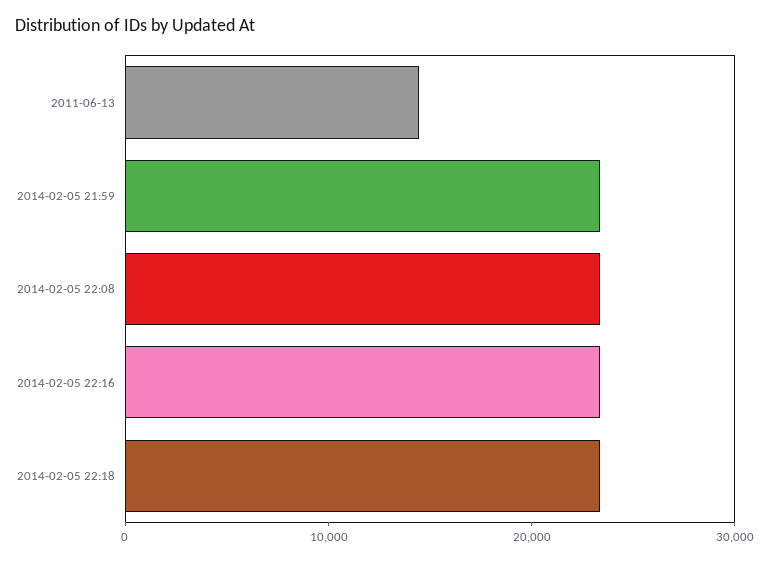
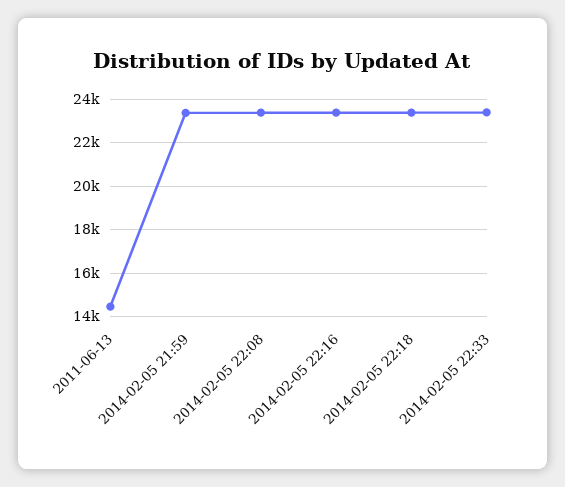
2014-02-05 22:33: none -> 23500

